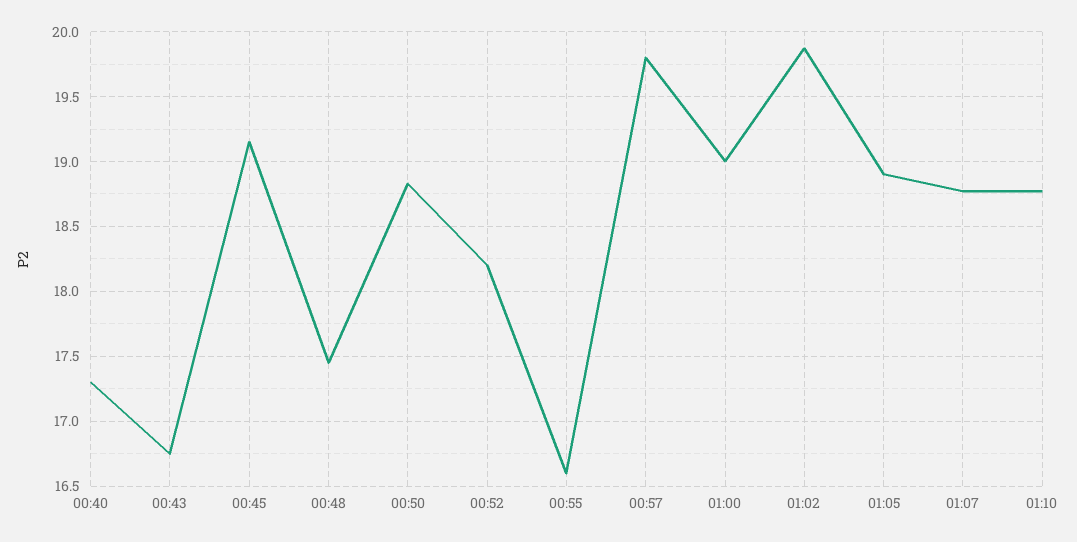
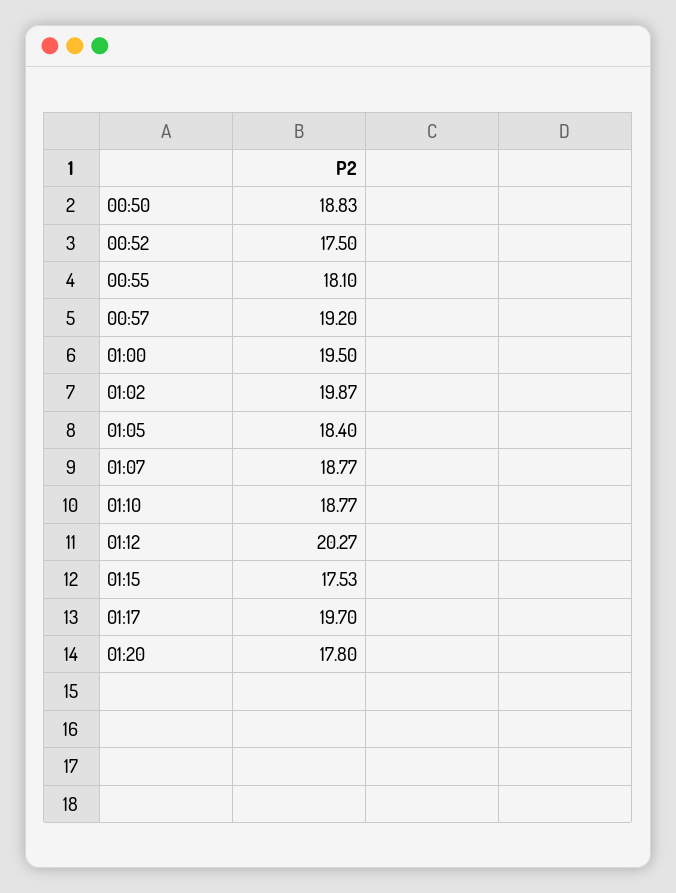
00:40: 17.3 -> none
00:43: 16.75 -> none
00:45: 19.15 -> none
00:48: 17.45 -> none
00:52: 18.2 -> 17.5
00:55: 16.6 -> 18.1
00:57: 19.8 -> 19.2
01:00: 19 -> 19.5
01:05: 18.9 -> 18.4
01:12: none -> 20.27
01:15: none -> 17.53
01:17: none -> 19.7
01:20: none -> 17.8

